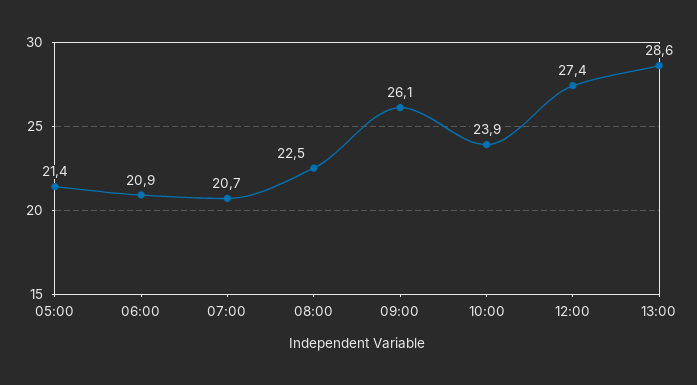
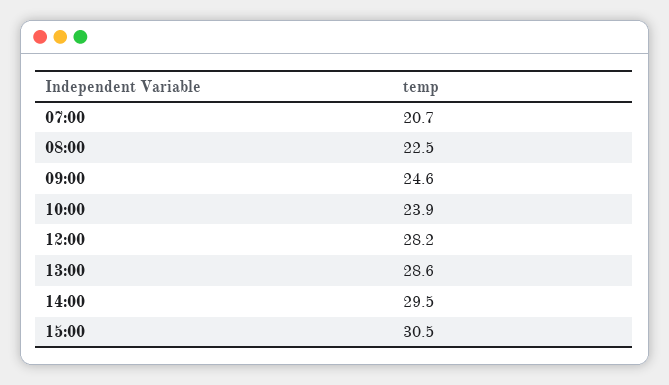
05:00: 21.4 -> none
06:00: 20.9 -> none
09:00: 26.1 -> 24.6
12:00: 27.4 -> 28.2
14:00: none -> 29.5
15:00: none -> 30.5

